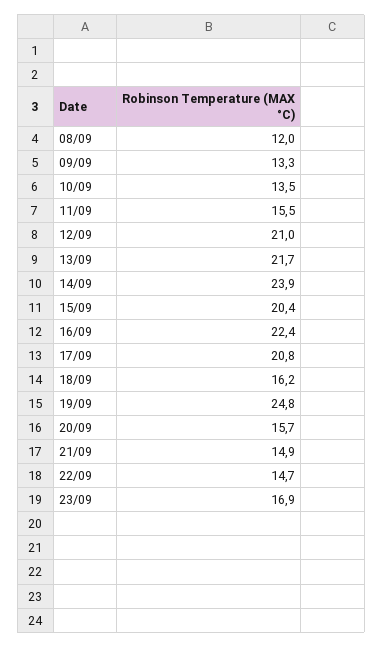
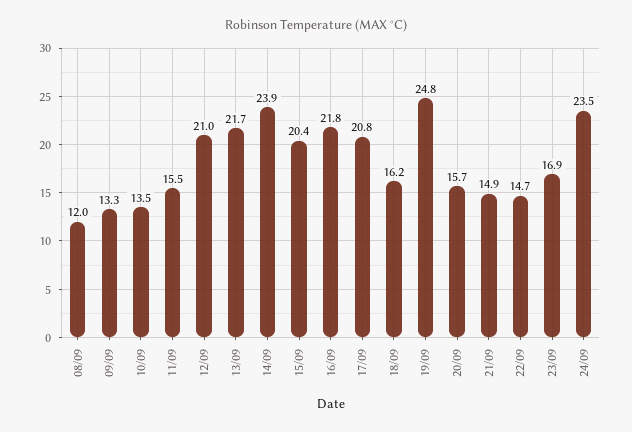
16/09: 22.4 -> 21.8
24/09: none -> 23.5

